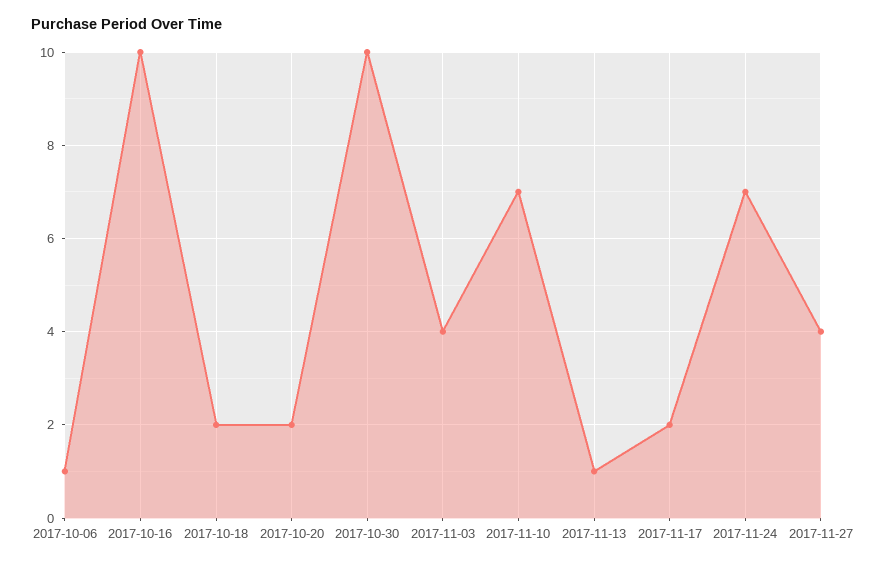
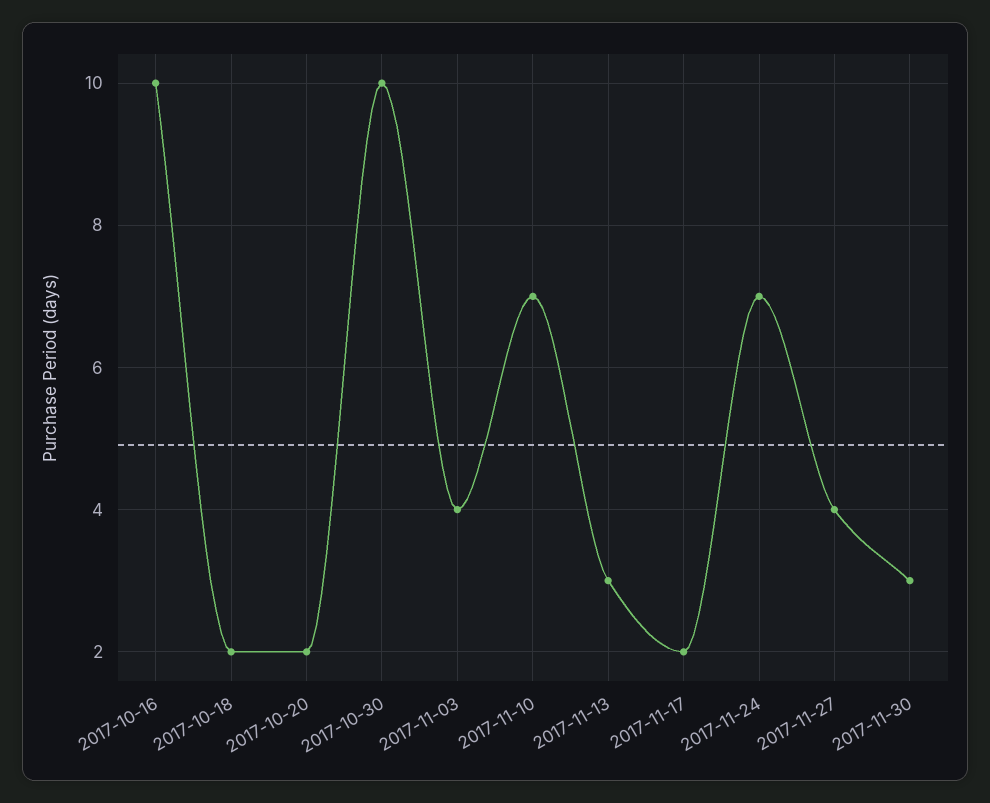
2017-10-06: 1 -> none
2017-11-13: 1 -> 3
2017-11-30: none -> 3

